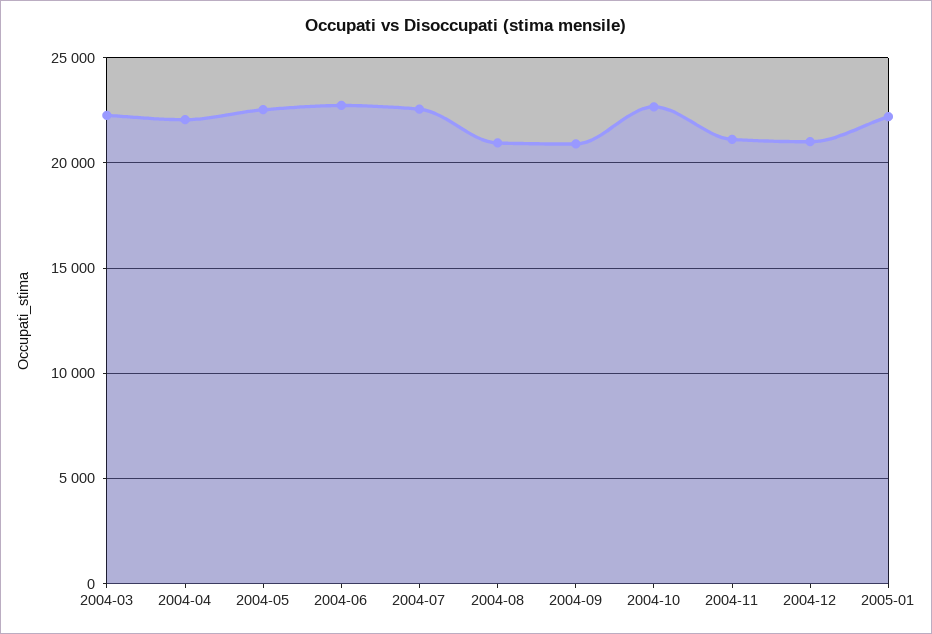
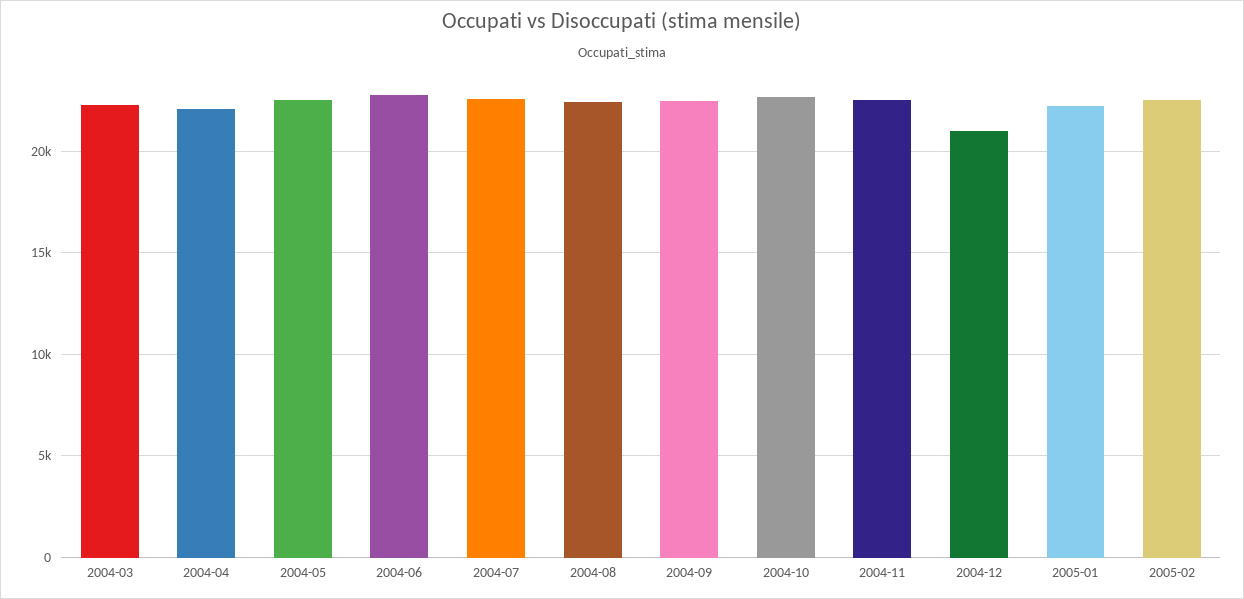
2004-08: 21000 -> 22500
2004-09: 21000 -> 22500
2004-11: 21000 -> 22500
2005-02: none -> 22500

